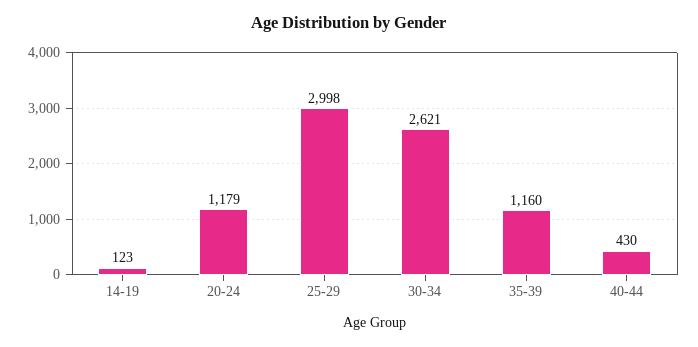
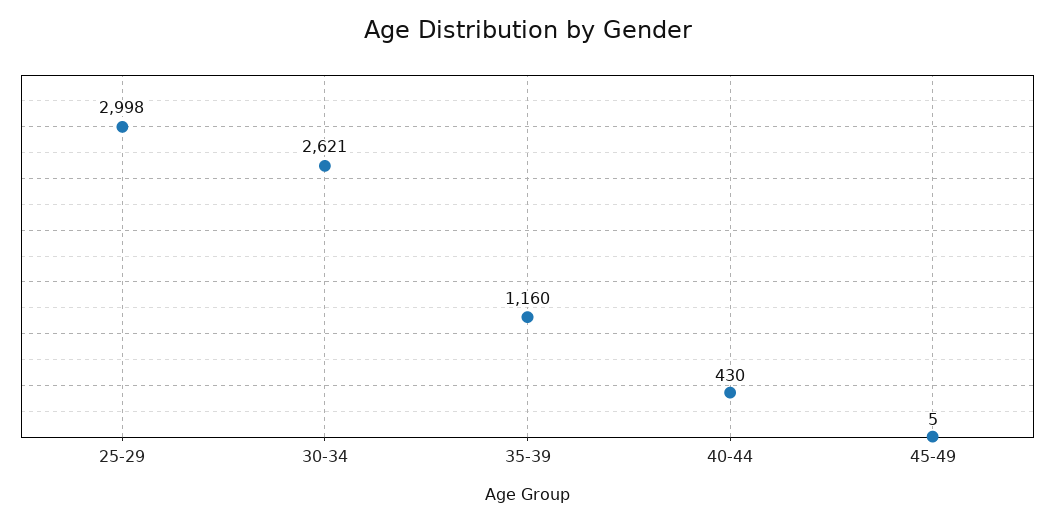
14-19: 123 -> none
20-24: 1179 -> none
45-49: none -> 5

